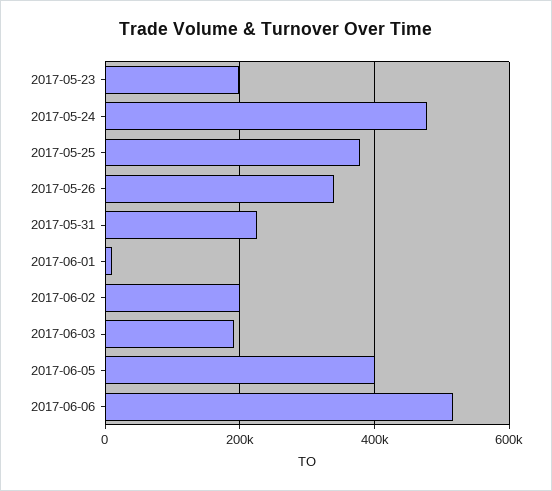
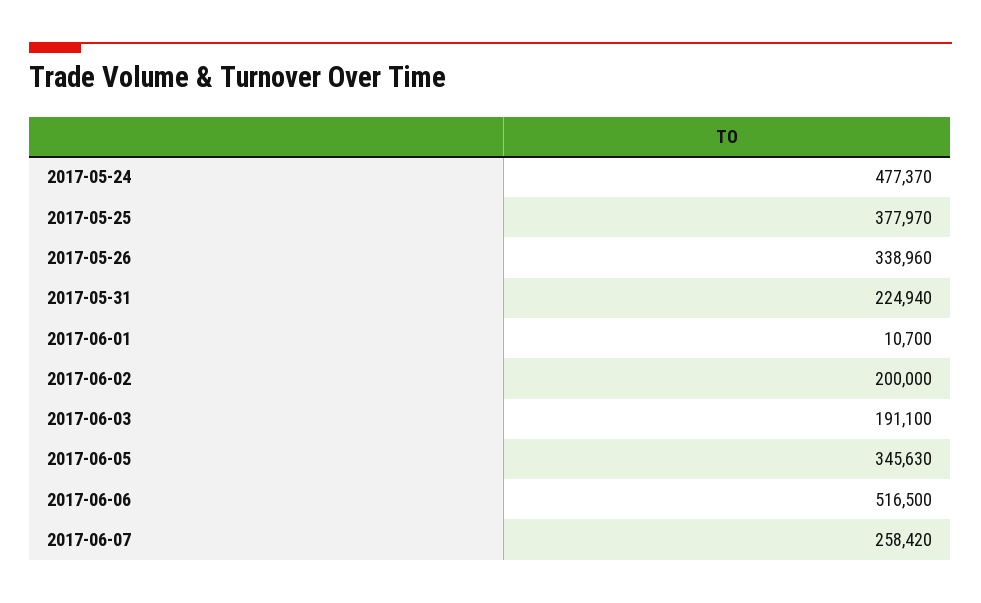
2017-05-23: 200000 -> none
2017-06-05: 400000 -> 345630
2017-06-07: none -> 258420

